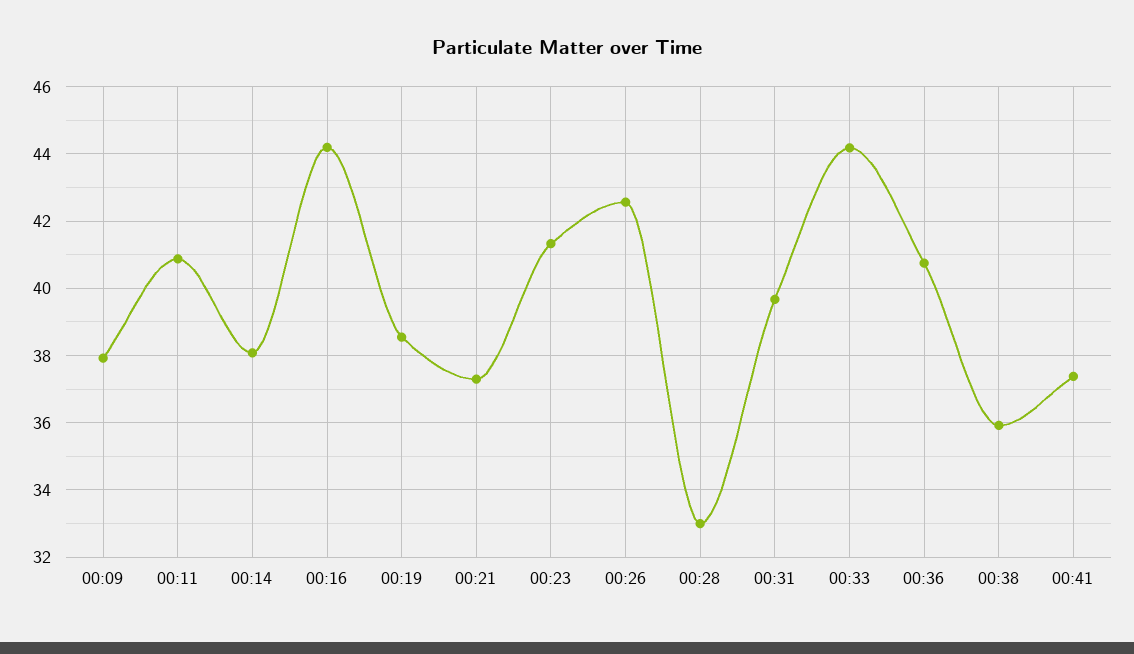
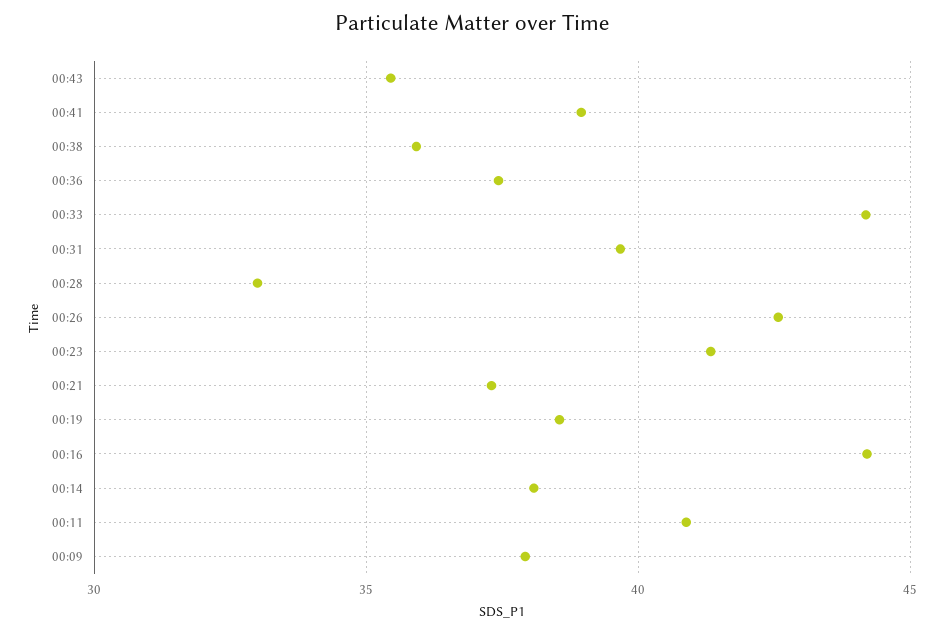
00:36: 40.8 -> 37.5
00:41: 37.4 -> 39
00:43: none -> 35.5

